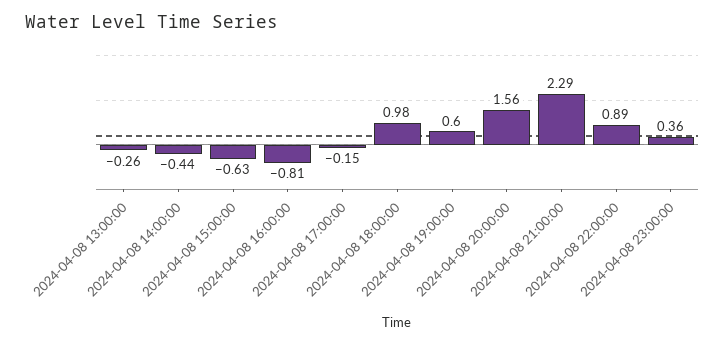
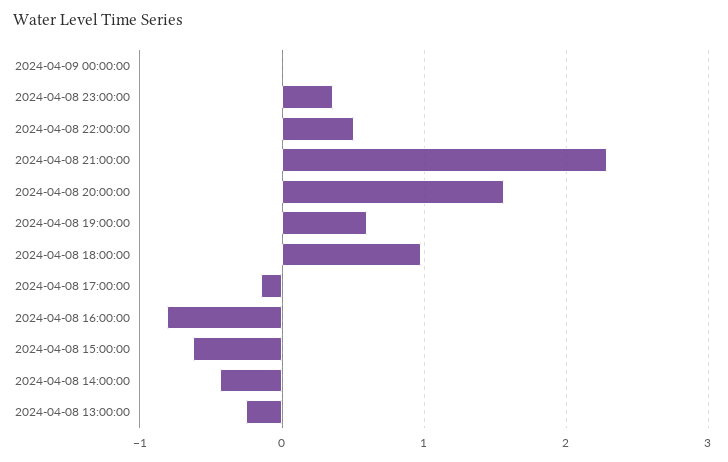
2024-04-08 22:00:00: 0.89 -> 0.5
2024-04-09 00:00:00: none -> 0

